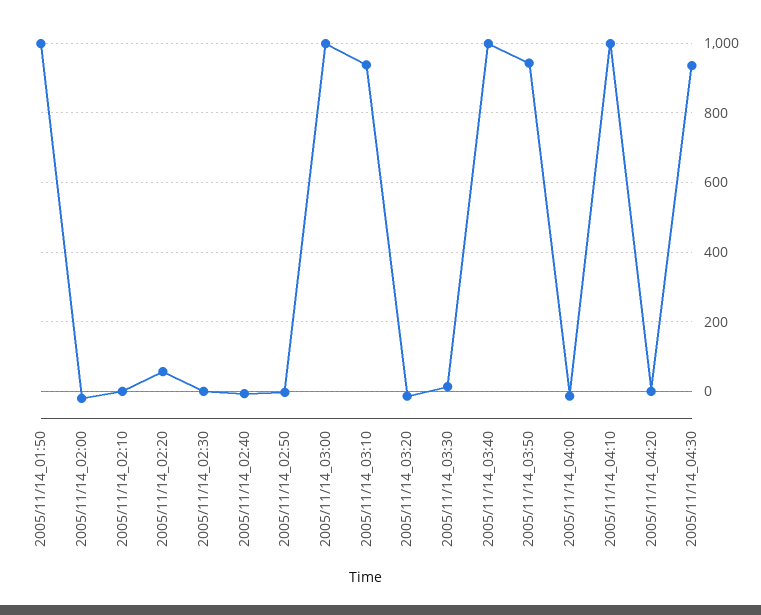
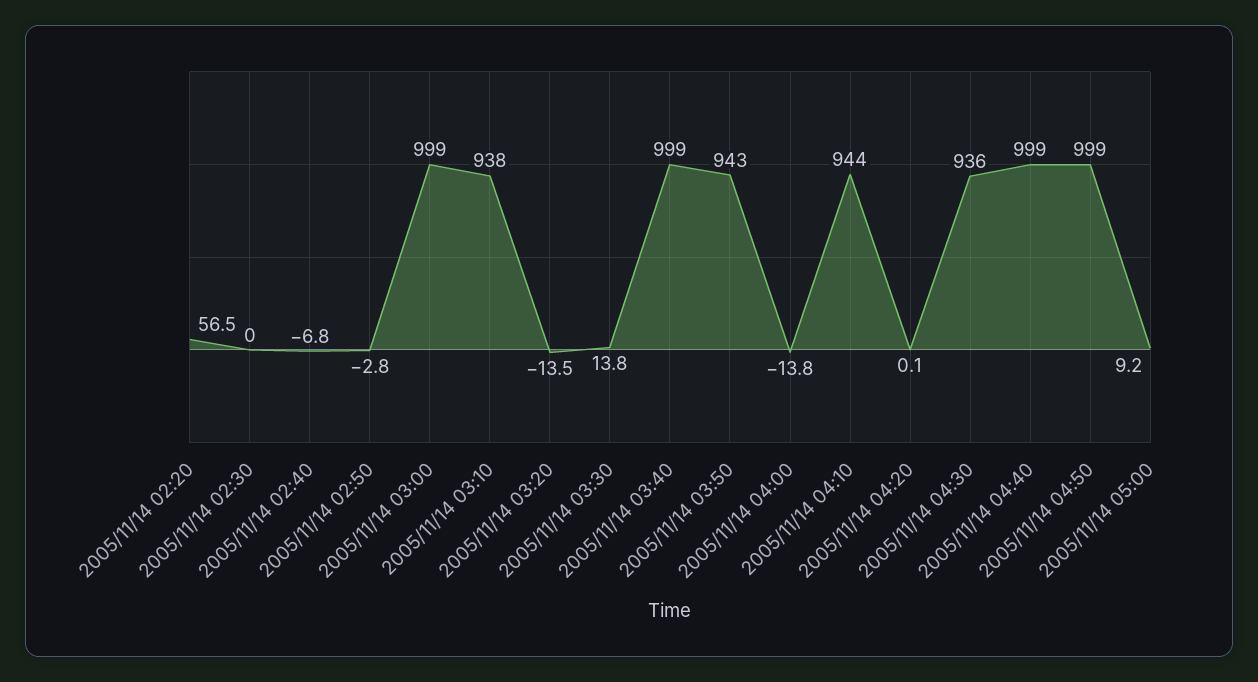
2005/11/14_01:50: 1000 -> none
2005/11/14_02:00: -20 -> none
2005/11/14_02:10: 0 -> none
2005/11/14_04:10: 1000 -> 944
2005/11/14 04:40: none -> 999
2005/11/14 04:50: none -> 999
2005/11/14 05:00: none -> 9.2

